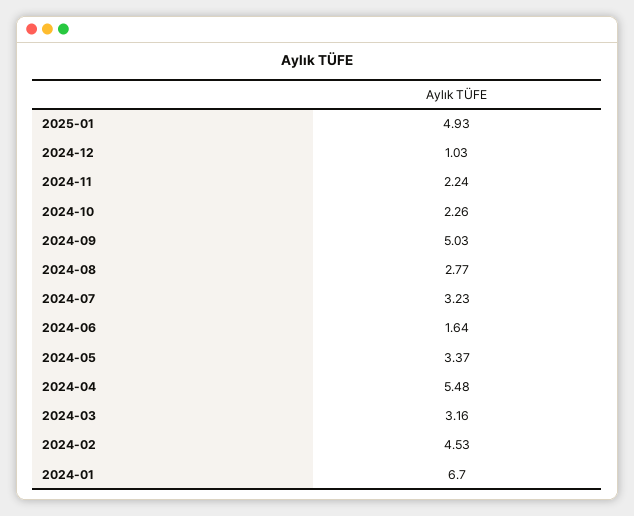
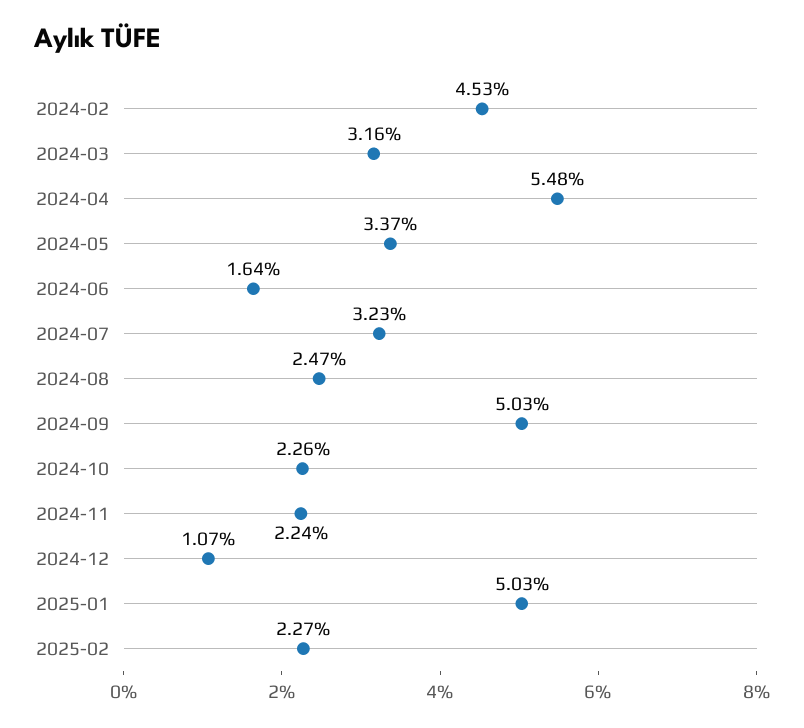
2025-01: 4.93 -> 5.03
2024-12: 1.03 -> 1.07
2024-08: 2.77 -> 2.47
2024-01: 6.7 -> none
2025-02: none -> 2.27

